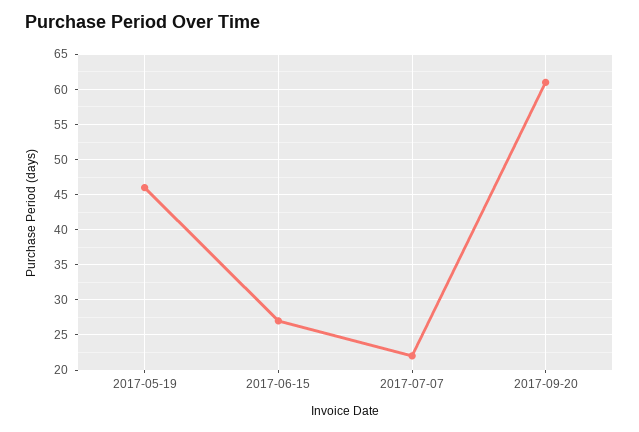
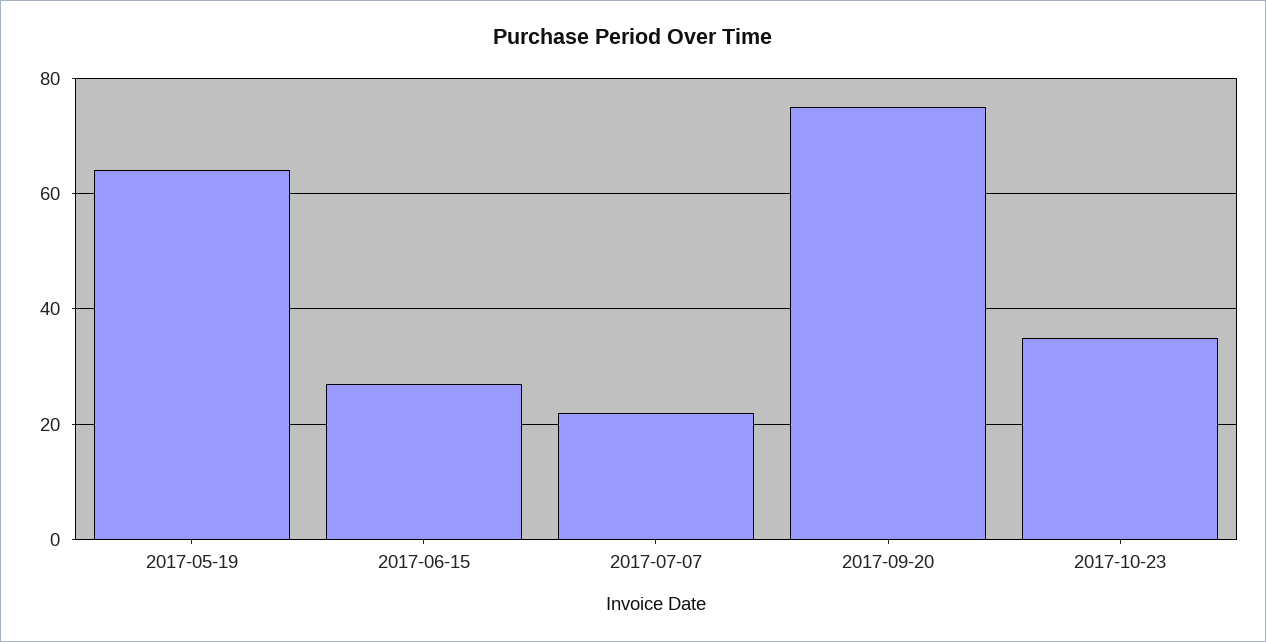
2017-05-19: 46 -> 65
2017-09-20: 61 -> 75
2017-10-23: none -> 35

